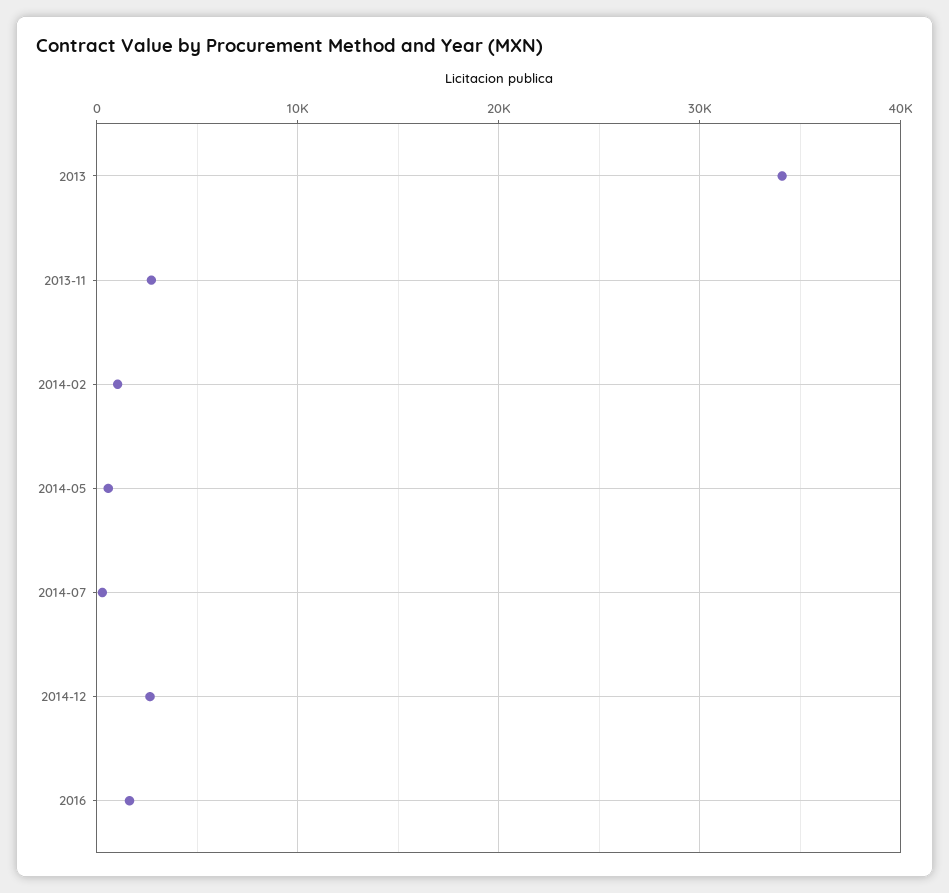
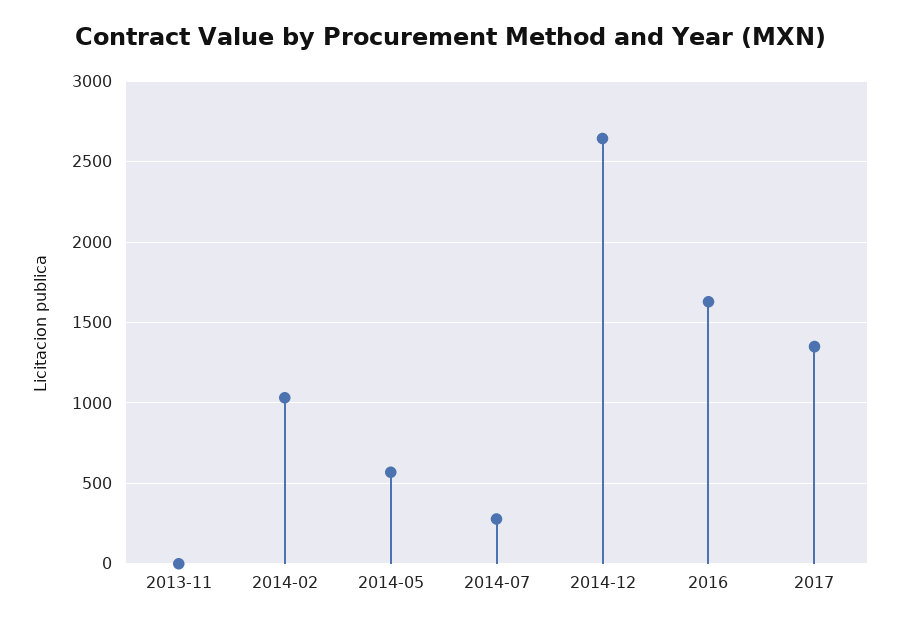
2013: 34000 -> none
2013-11: 3000 -> 0
2017: none -> 1350

